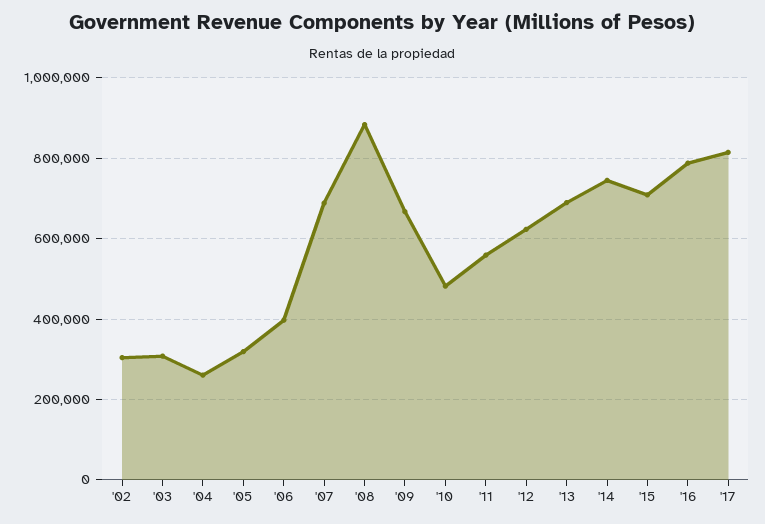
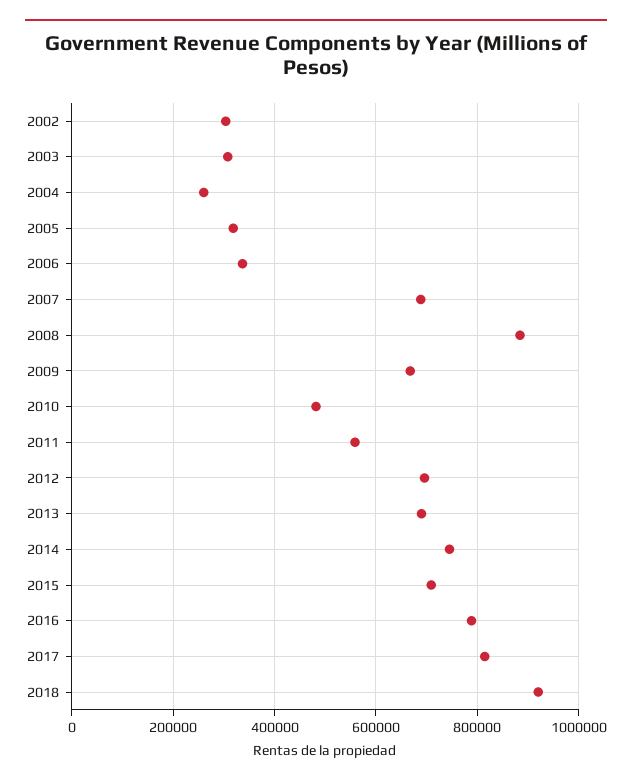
'06: 400000 -> 340000
'12: 620000 -> 700000
2018: none -> 920000

